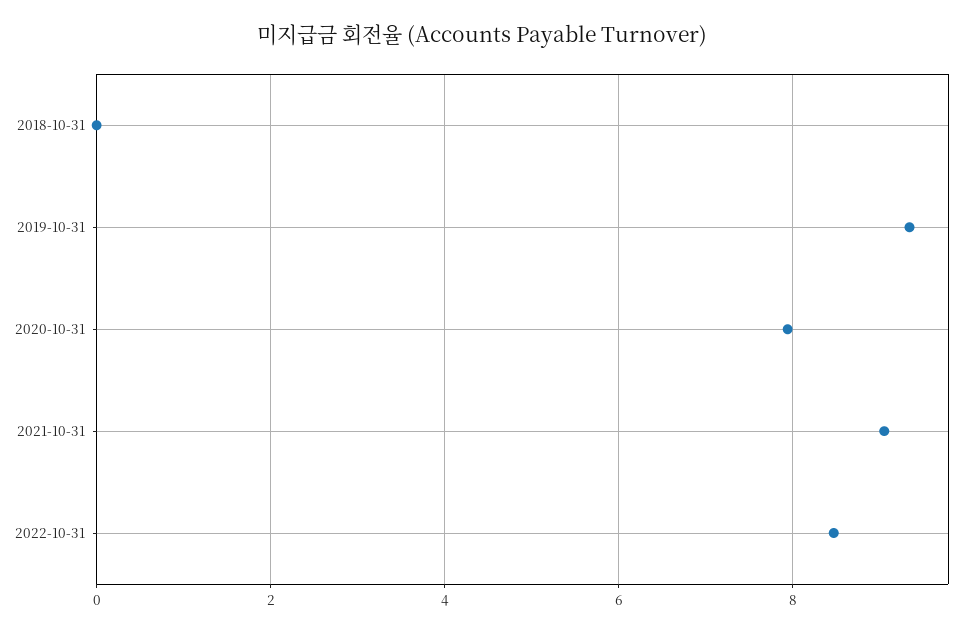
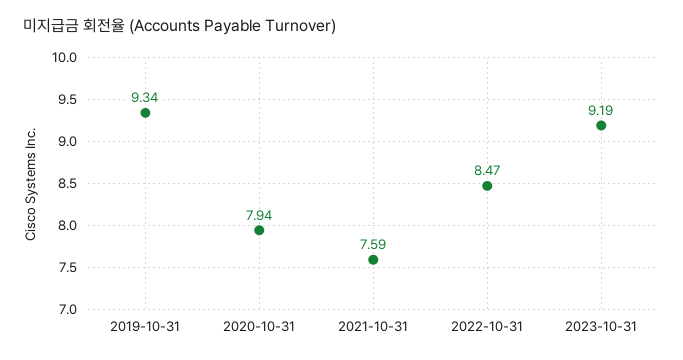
2018-10-31: 0 -> none
2021-10-31: 9 -> 7.59
2023-10-31: none -> 9.19

